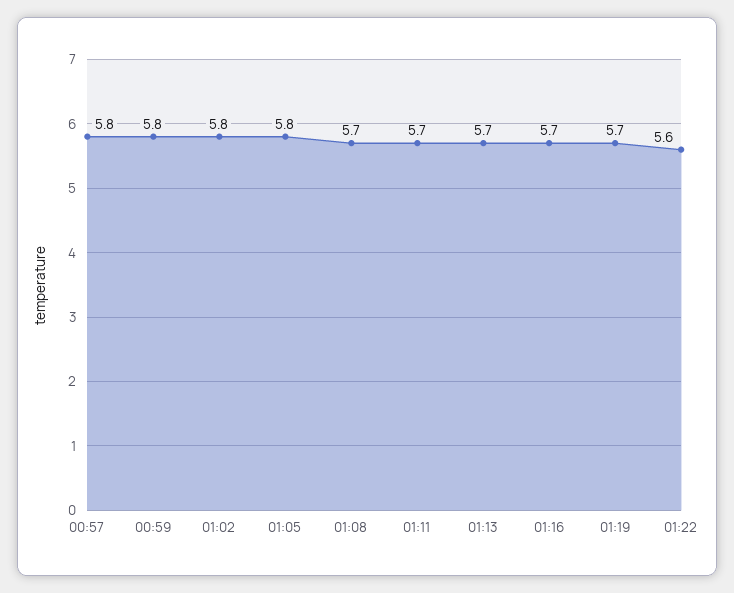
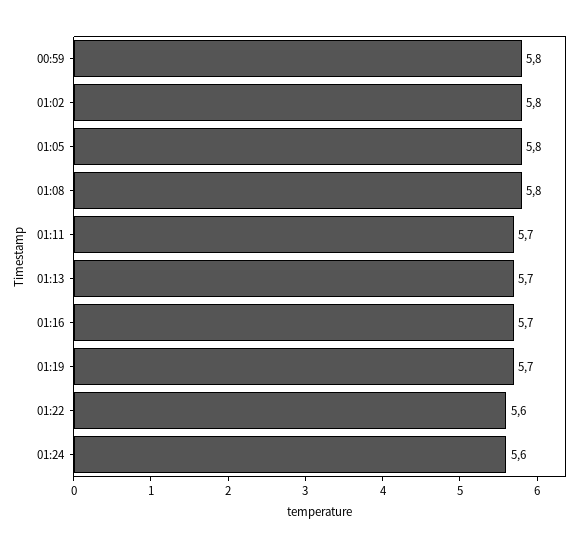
00:57: 5.8 -> none
01:08: 5.7 -> 5.8
01:24: none -> 5.6

